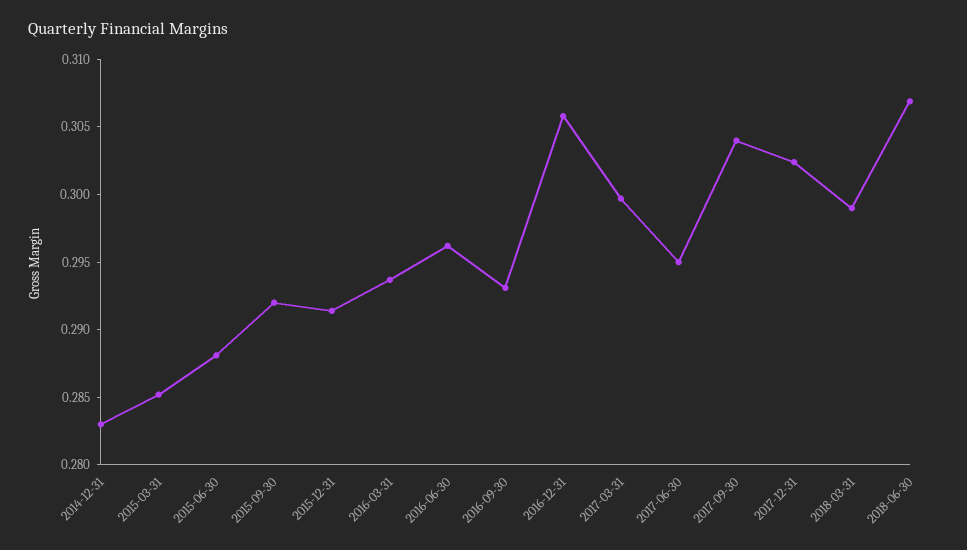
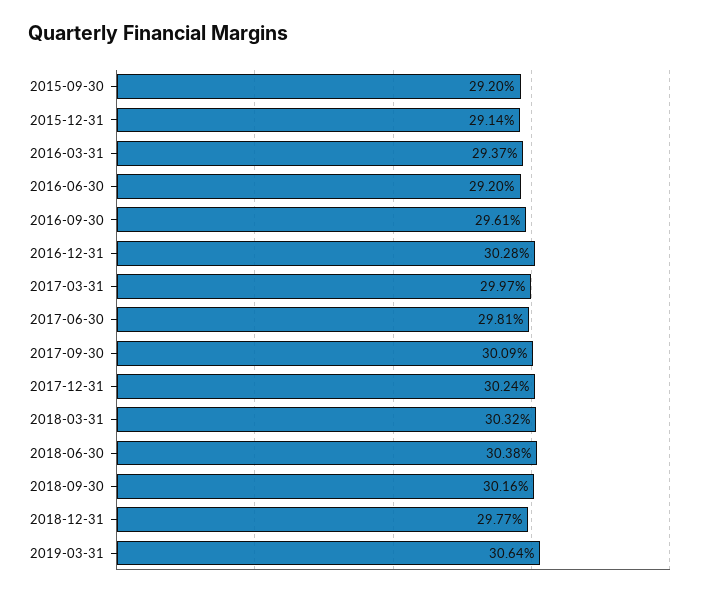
2014-12-31: 0.283 -> none
2015-03-31: 0.285 -> none
2015-06-30: 0.288 -> none
2016-06-30: 0.296 -> 0.292
2016-09-30: 0.293 -> 0.2961
2016-12-31: 0.306 -> 0.3028
2017-06-30: 0.295 -> 0.2981
2017-09-30: 0.304 -> 0.3009
2018-03-31: 0.299 -> 0.3032
2018-06-30: 0.307 -> 0.3038
2018-09-30: none -> 0.3016
2018-12-31: none -> 0.2977
2019-03-31: none -> 0.3064

